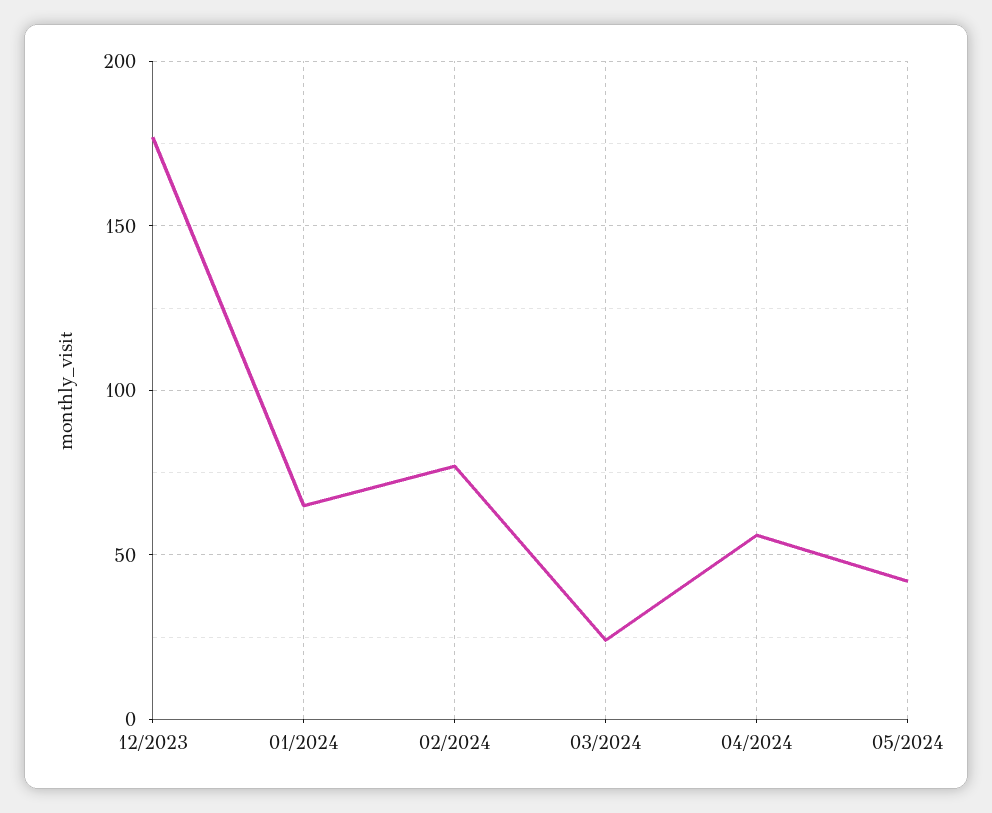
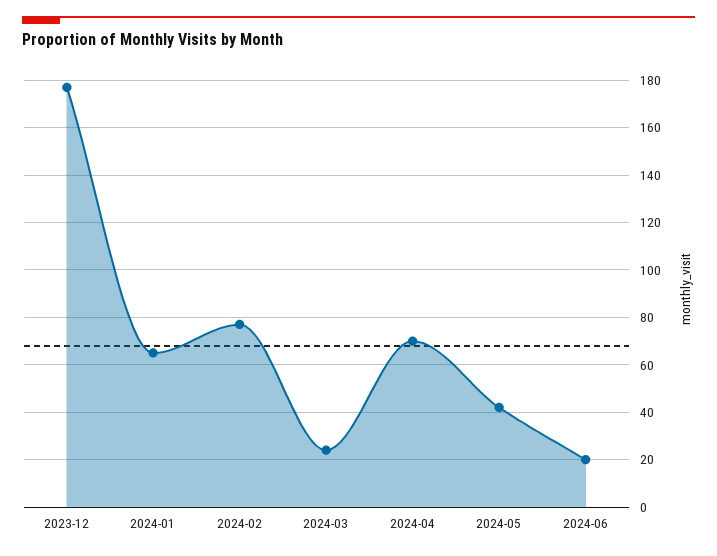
04/2024: 55 -> 70
2024-06: none -> 20

